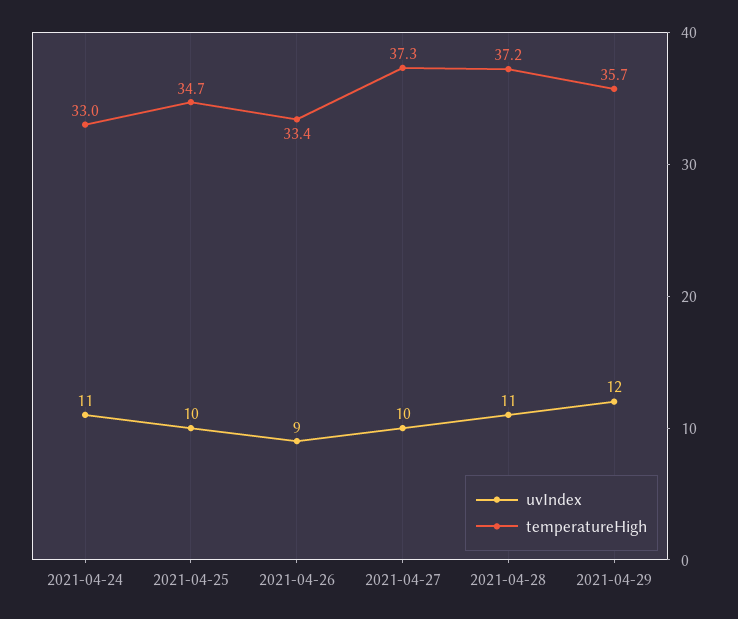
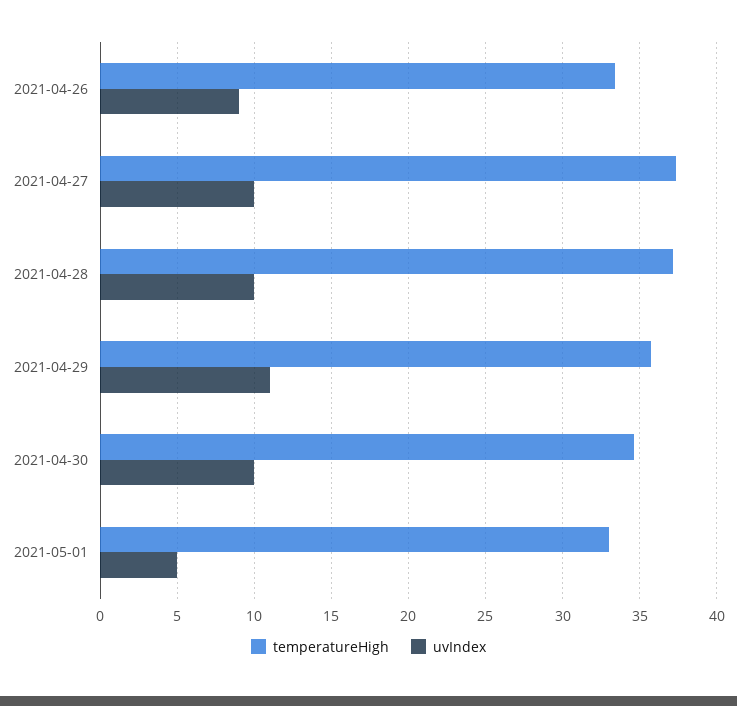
uvIndex, 2021-04-24: 11 -> none
temperatureHigh, 2021-04-24: 33 -> none
uvIndex, 2021-04-25: 10 -> none
temperatureHigh, 2021-04-25: 34.7 -> none
uvIndex, 2021-04-28: 11 -> 10
uvIndex, 2021-04-29: 12 -> 11
temperatureHigh, 2021-04-30: none -> 34.5
uvIndex, 2021-04-30: none -> 10
temperatureHigh, 2021-05-01: none -> 33
uvIndex, 2021-05-01: none -> 5

